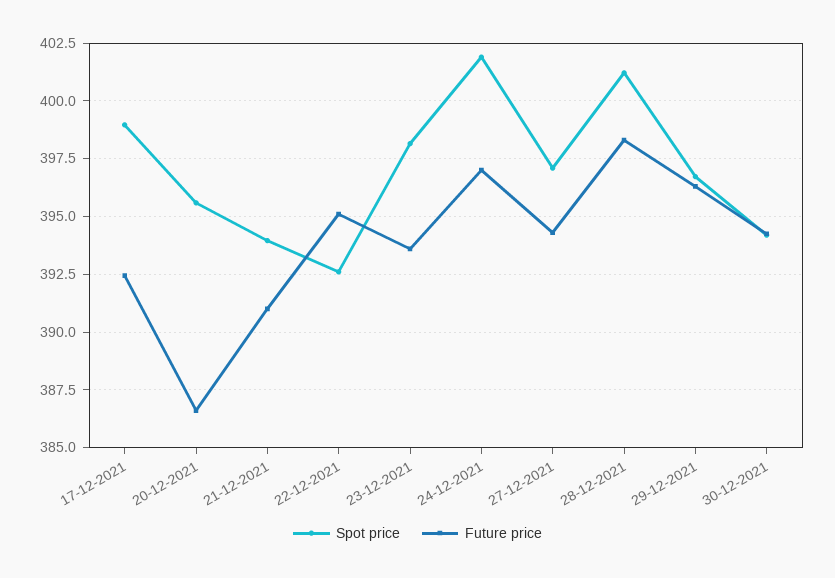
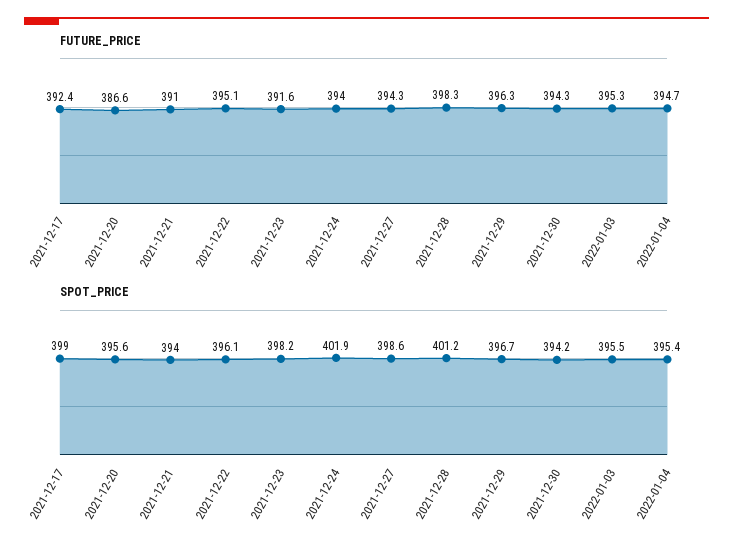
Spot price, 22-12-2021: 392.5 -> 396.1
Future price, 23-12-2021: 393.5 -> 391.6
Future price, 24-12-2021: 397 -> 394
Spot price, 27-12-2021: 397 -> 398.6
Future price, 2022-01-03: none -> 395.3
Future price, 2022-01-04: none -> 394.7
Spot price, 2022-01-03: none -> 395.5
Spot price, 2022-01-04: none -> 395.4

